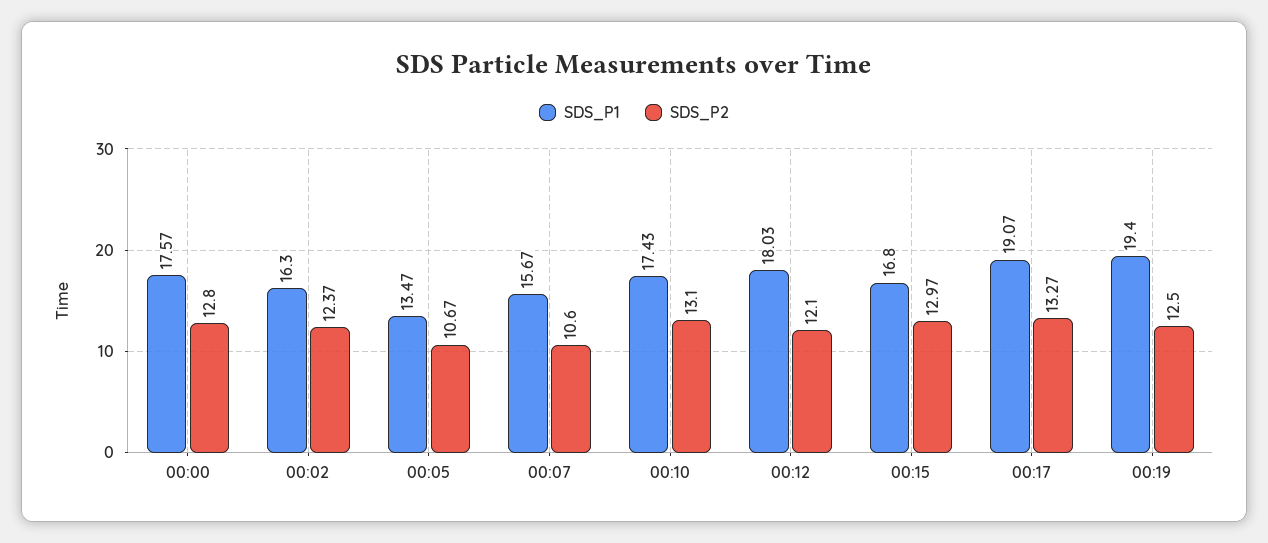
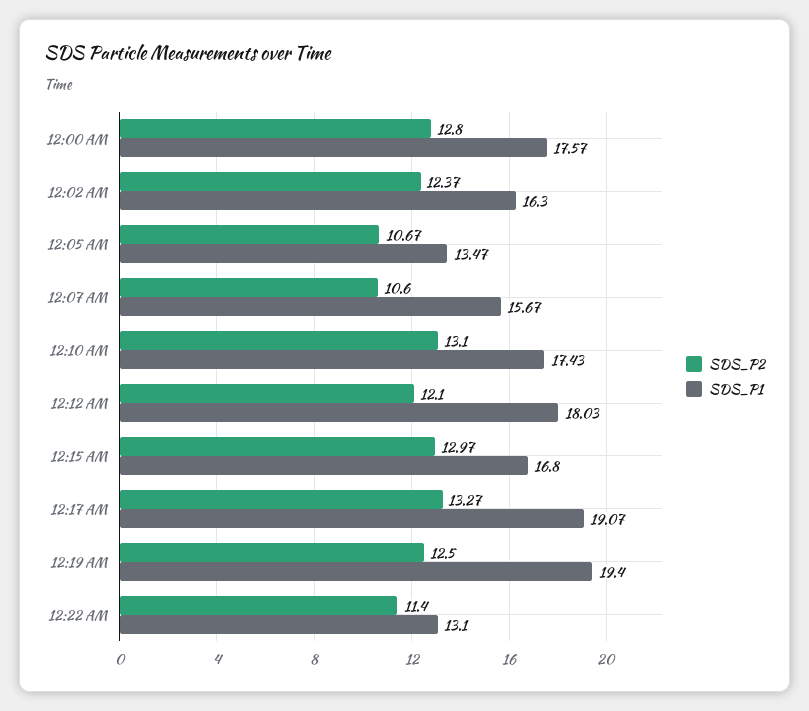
SDS_P2, 12:22 AM: none -> 11.4
SDS_P1, 12:22 AM: none -> 13.1

